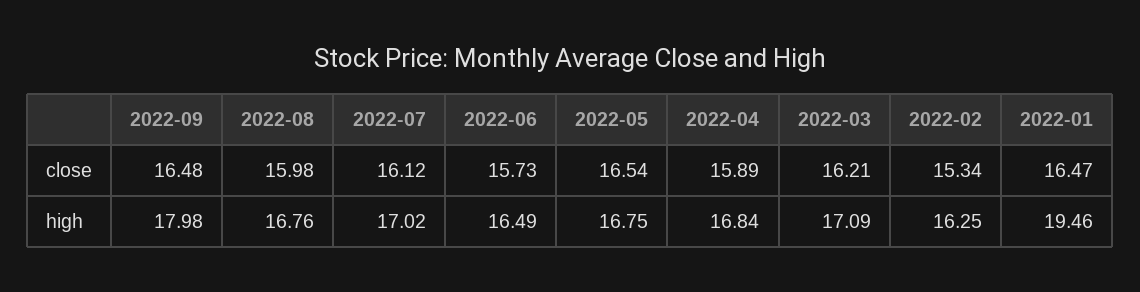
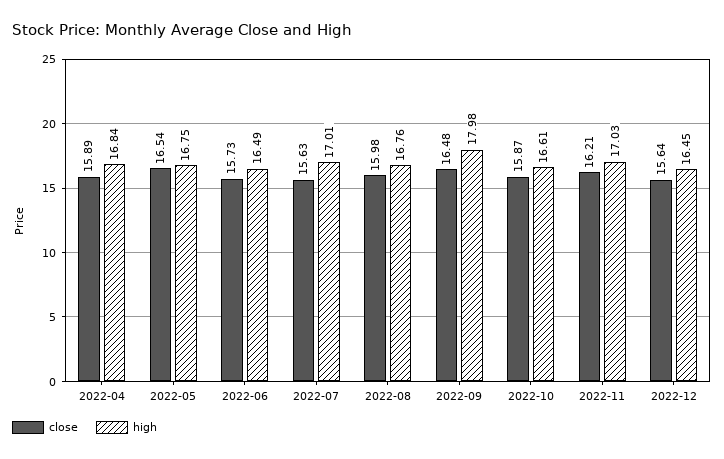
close, 2022-07: 16.12 -> 15.63
close, 2022-03: 16.21 -> none
close, 2022-02: 15.34 -> none
close, 2022-01: 16.47 -> none
high, 2022-07: 17.02 -> 17.01
high, 2022-03: 17.09 -> none
high, 2022-02: 16.25 -> none
high, 2022-01: 19.46 -> none
close, 2022-10: none -> 15.87
high, 2022-10: none -> 16.61
close, 2022-11: none -> 16.21
high, 2022-11: none -> 17.03
close, 2022-12: none -> 15.64
high, 2022-12: none -> 16.45

